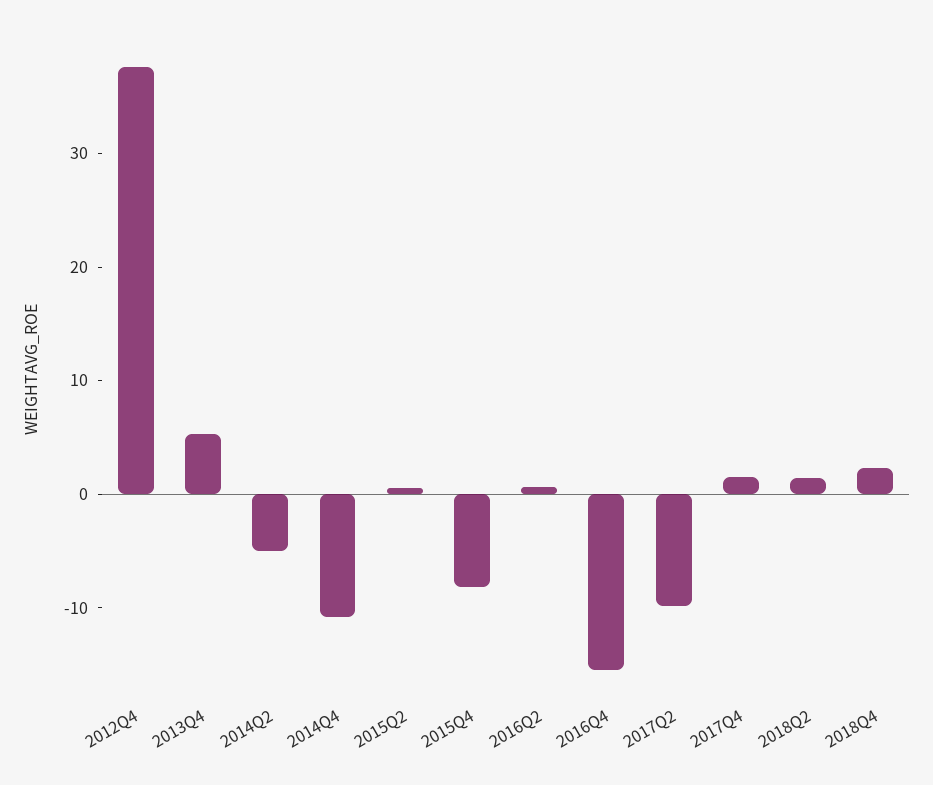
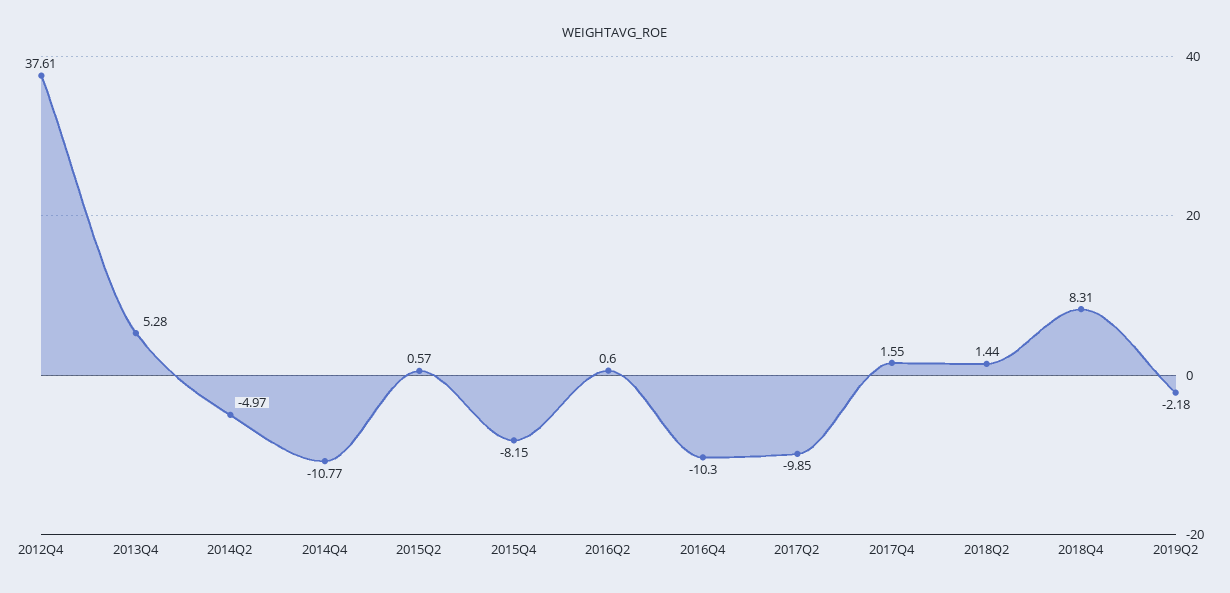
2016Q4: -16 -> -10.3
2018Q4: 2 -> 8.31
2019Q2: none -> -2.18

